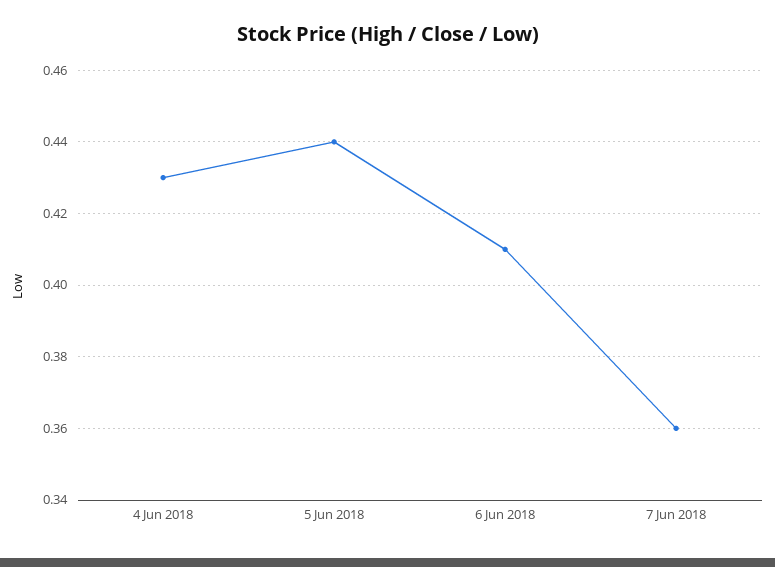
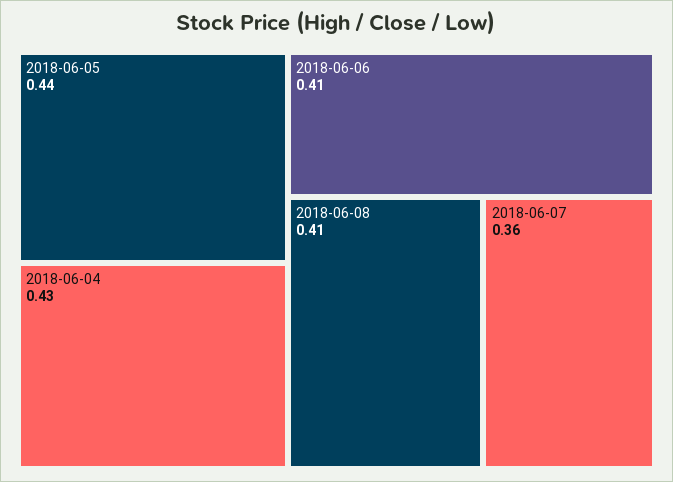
2018-06-08: none -> 0.41

